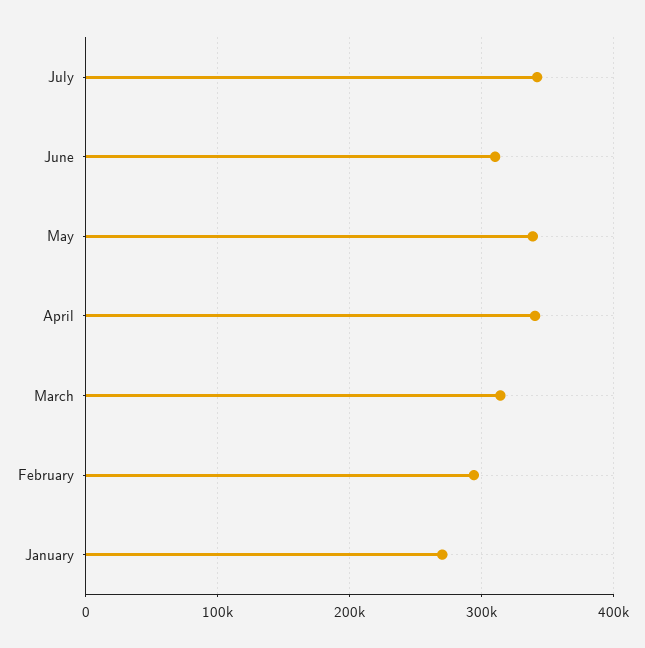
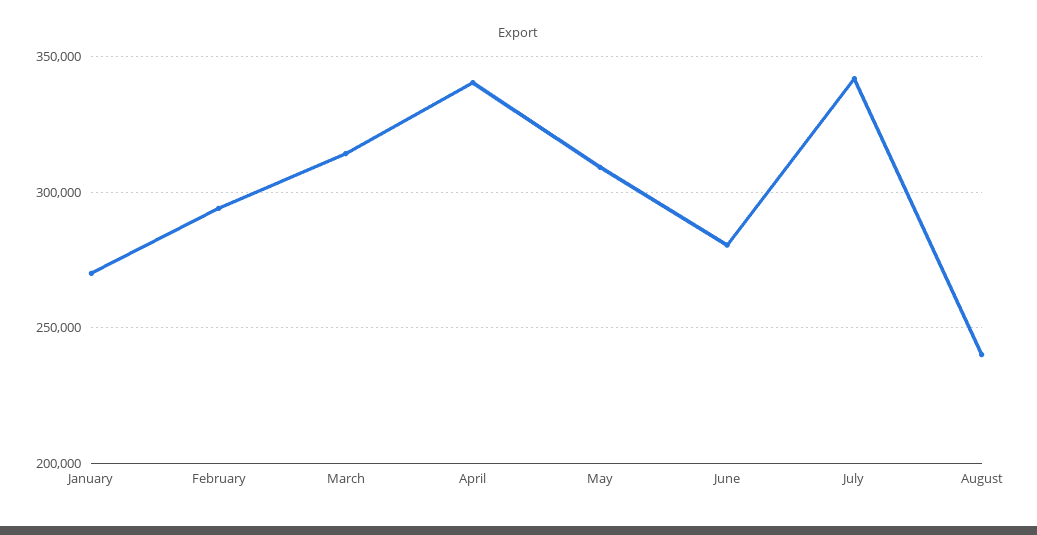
June: 310000 -> 280000
May: 340000 -> 310000
August: none -> 240000

